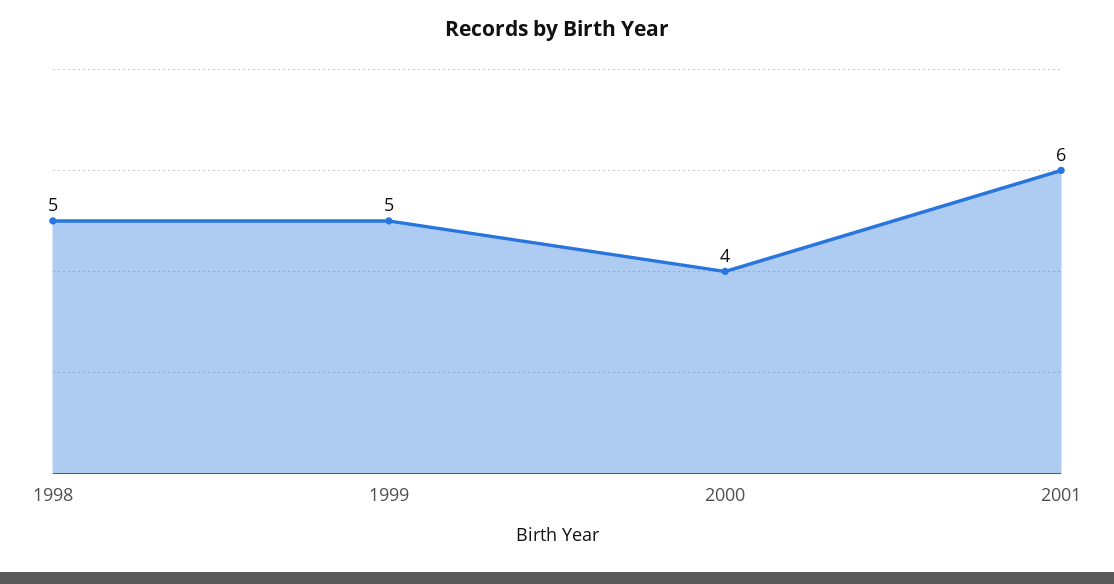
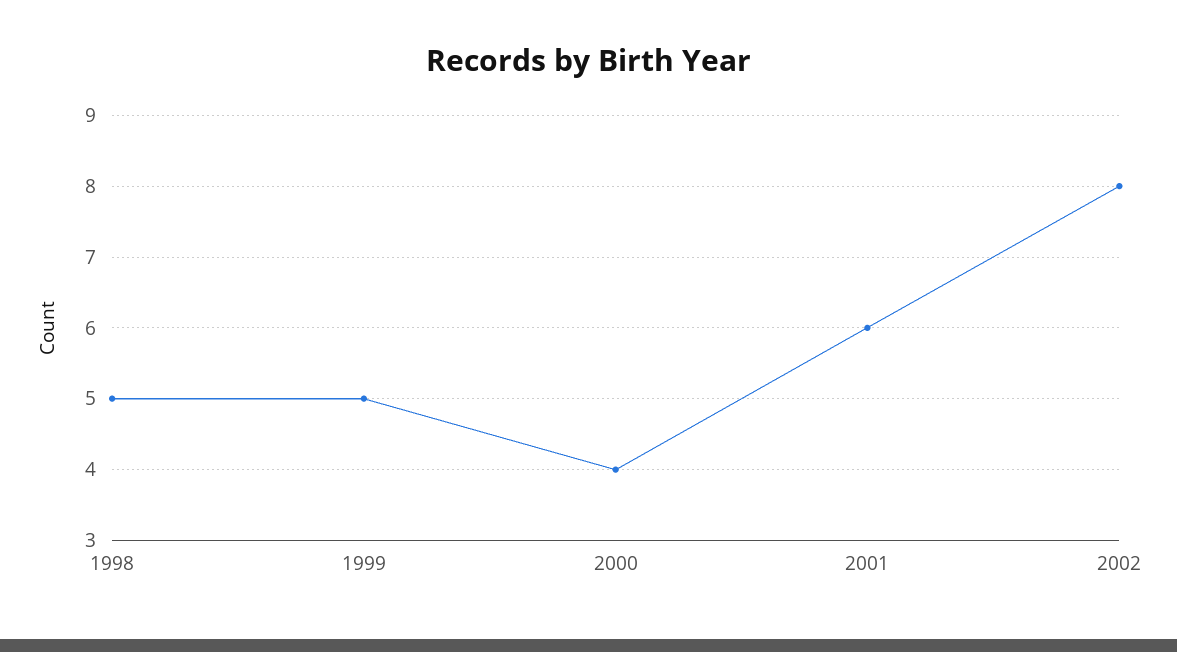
2002: none -> 8

